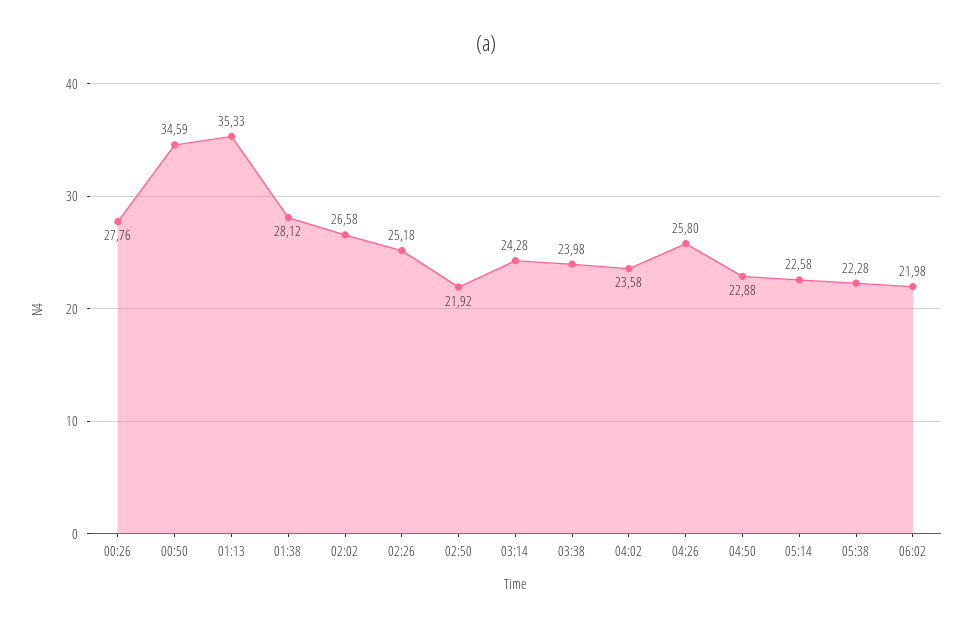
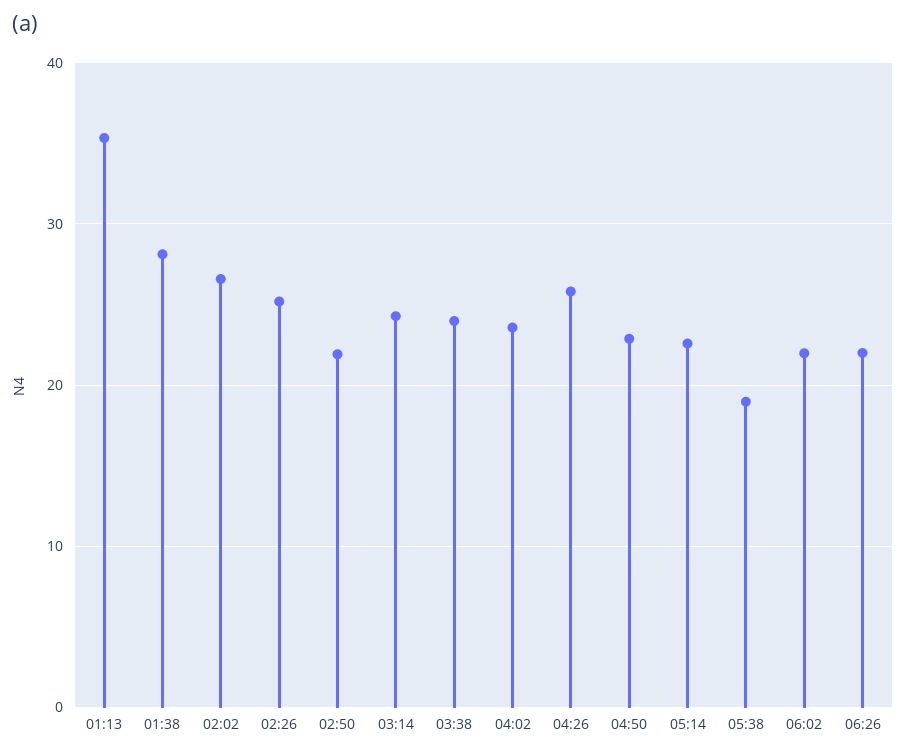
00:26: 27.76 -> none
00:50: 34.59 -> none
05:38: 22.28 -> 19
06:26: none -> 22

